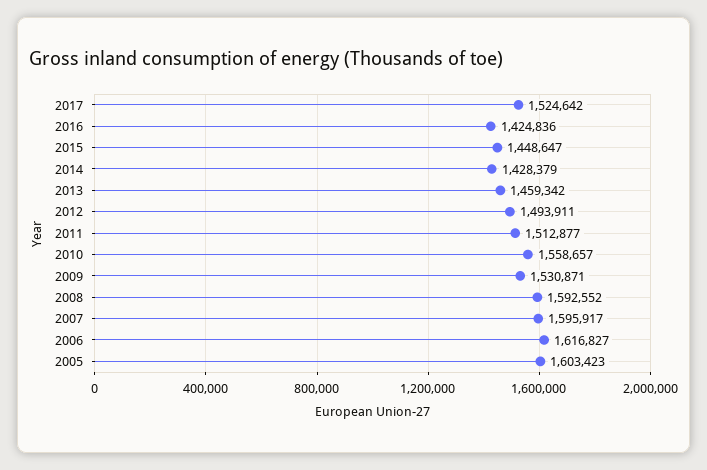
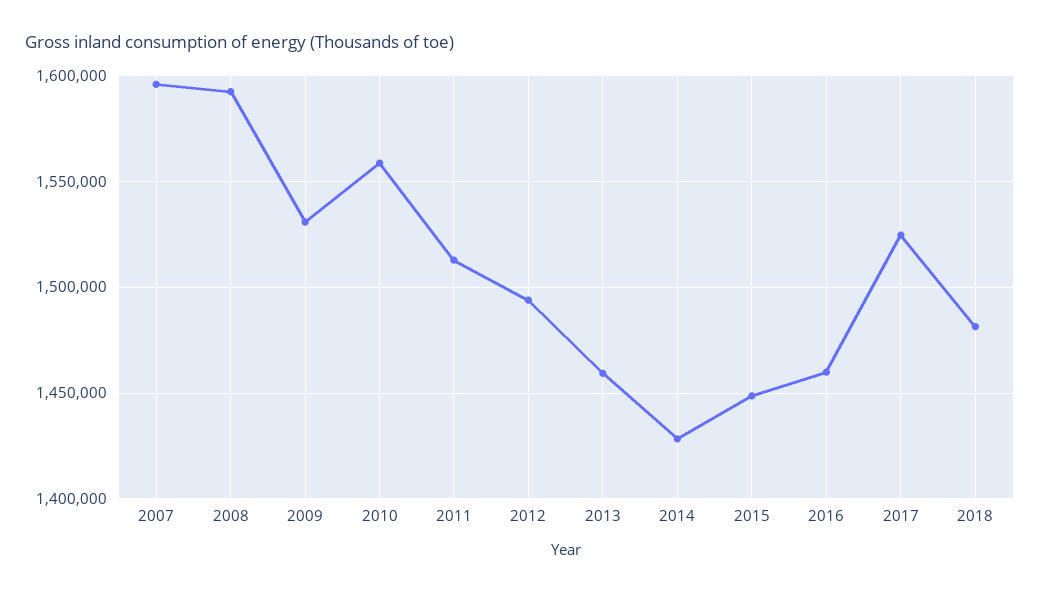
2016: 1424836 -> 1460000
2006: 1616827 -> none
2005: 1603423 -> none
2018: none -> 1480000

